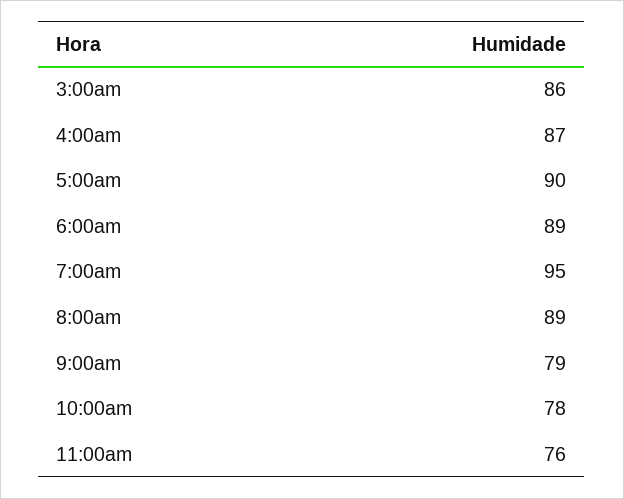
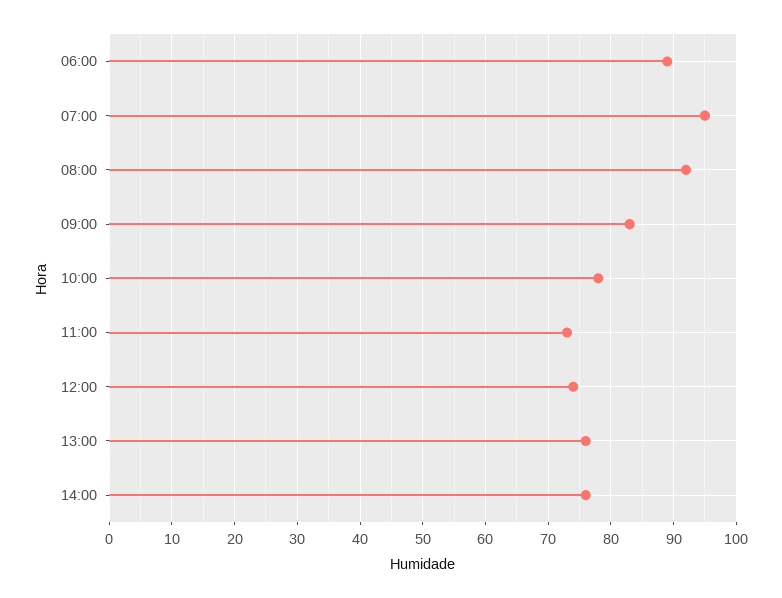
3:00am: 86 -> none
4:00am: 87 -> none
5:00am: 90 -> none
8:00am: 89 -> 92
9:00am: 79 -> 83
11:00am: 76 -> 73
12:00: none -> 74
13:00: none -> 76
14:00: none -> 76

